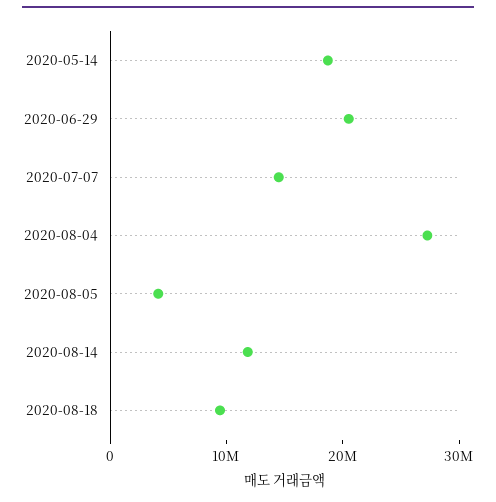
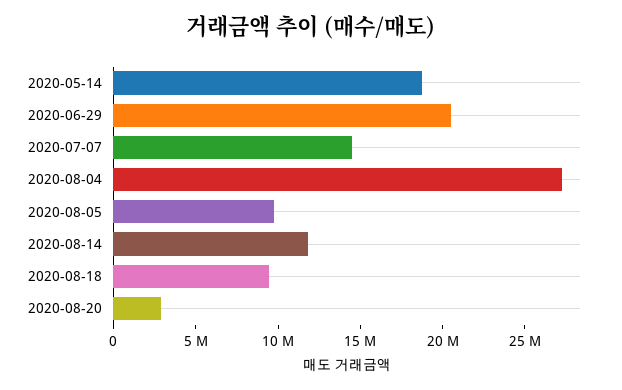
2020-08-05: 4000000 -> 10000000
2020-08-20: none -> 3000000

